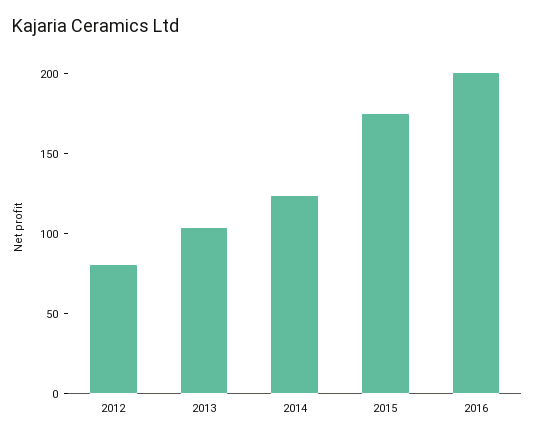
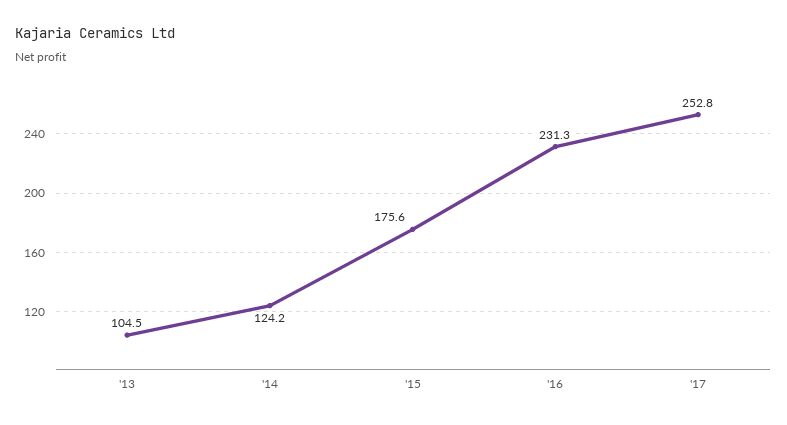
2012: 80 -> none
2016: 200 -> 231.3
'17: none -> 252.8

